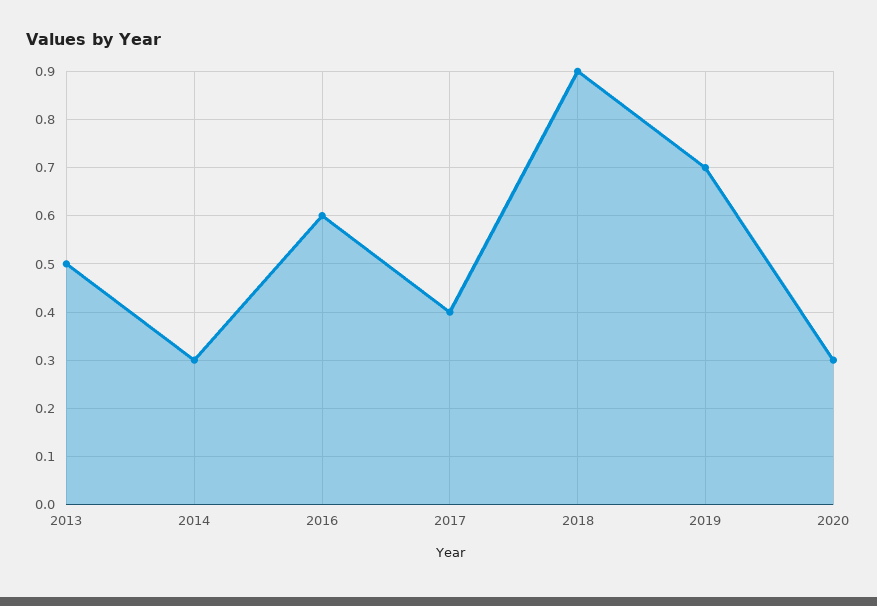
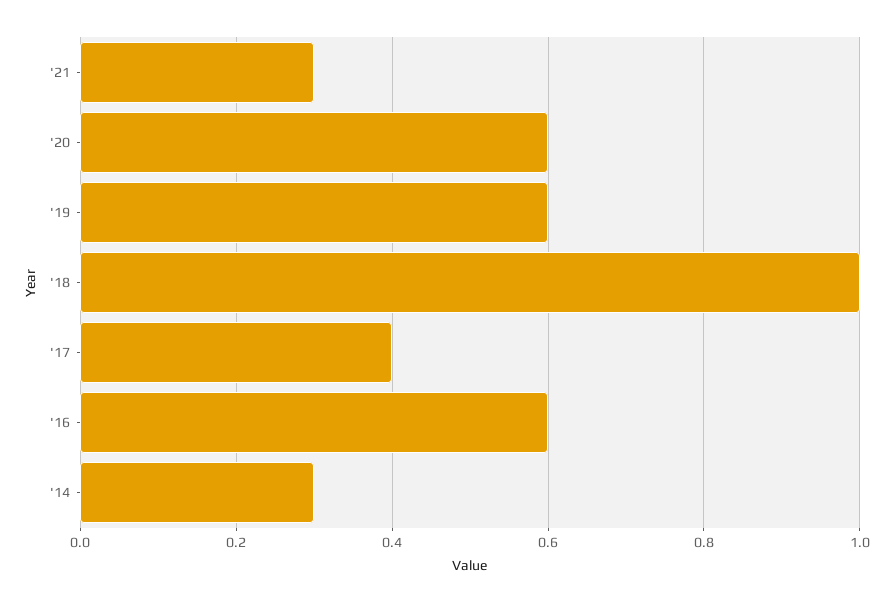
2013: 0.5 -> none
2018: 0.9 -> 1
2019: 0.7 -> 0.6
2020: 0.3 -> 0.6
'21: none -> 0.3

